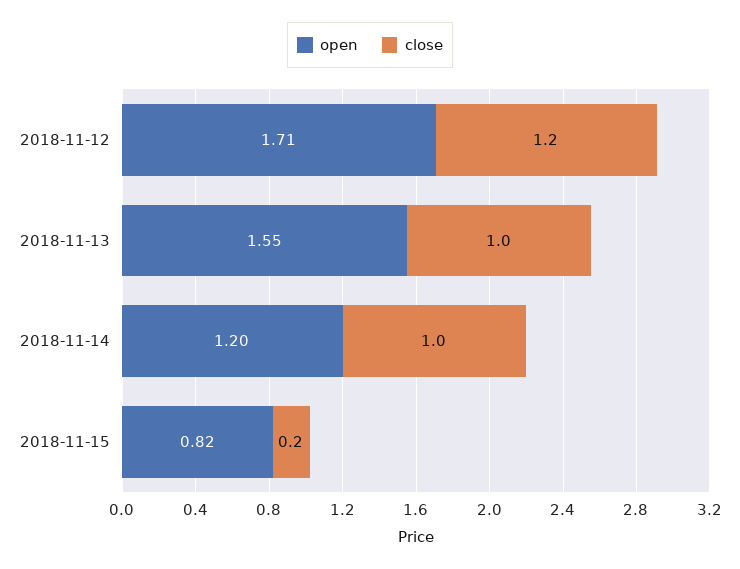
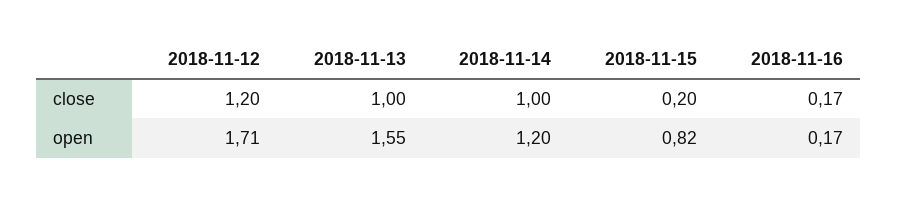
close, 2018-11-16: none -> 0.17
open, 2018-11-16: none -> 0.17

